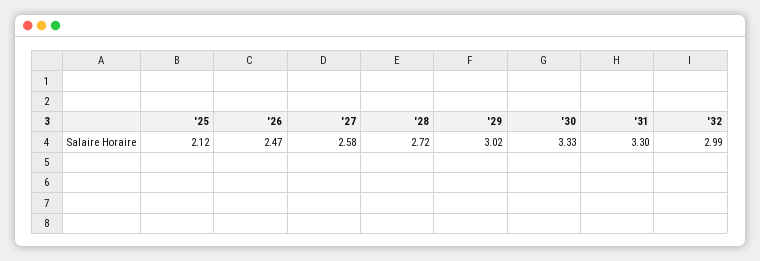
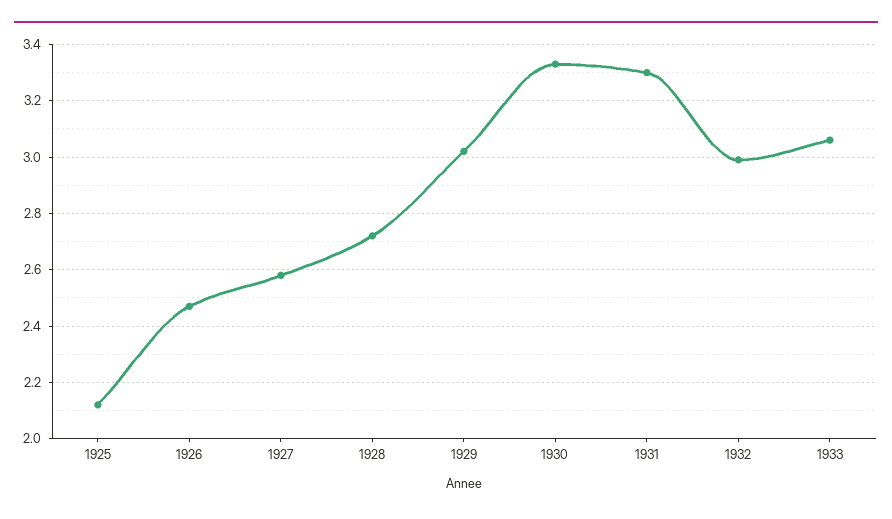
1933: none -> 3.05

